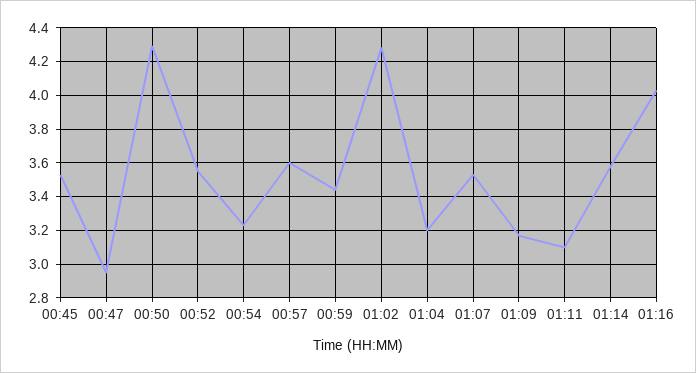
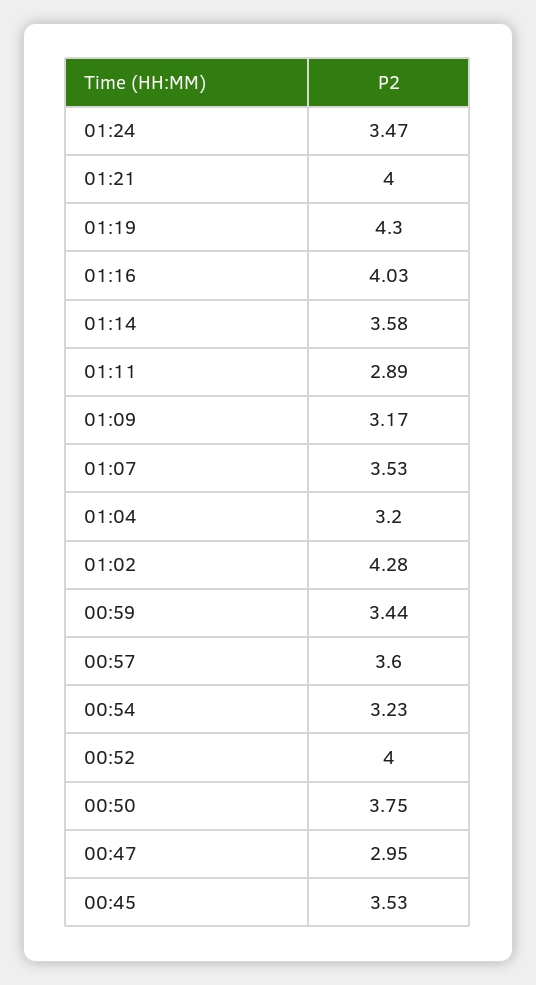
00:50: 4.3 -> 3.75
00:52: 3.55 -> 4
01:11: 3.1 -> 2.89
01:24: none -> 3.47
01:21: none -> 4
01:19: none -> 4.3

